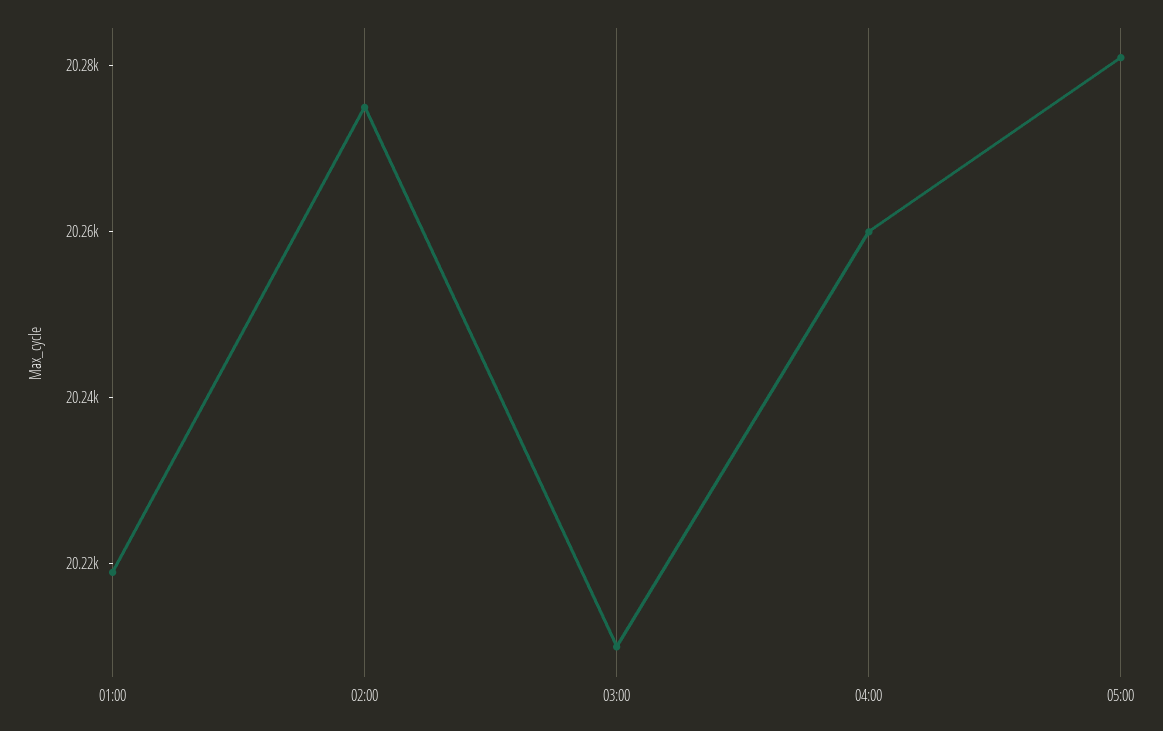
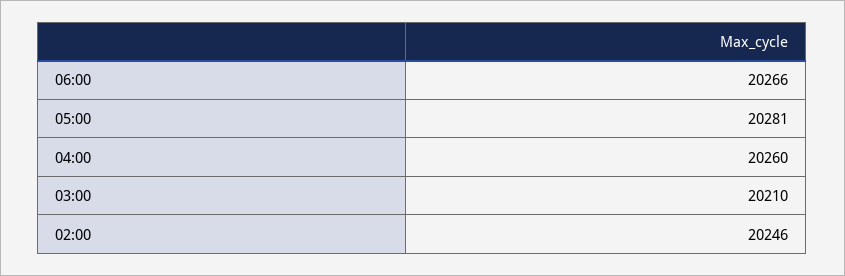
01:00: 20220 -> none
02:00: 20275 -> 20246
06:00: none -> 20266

